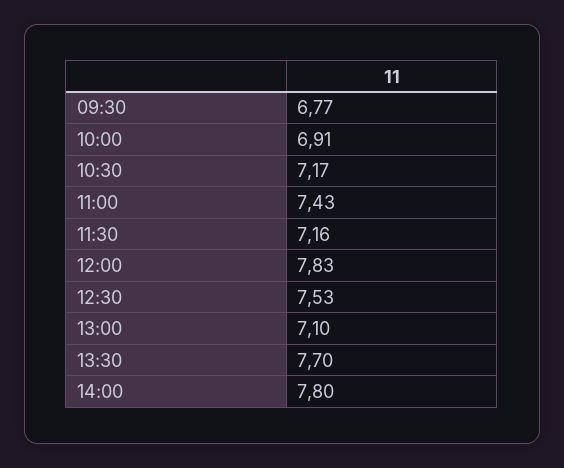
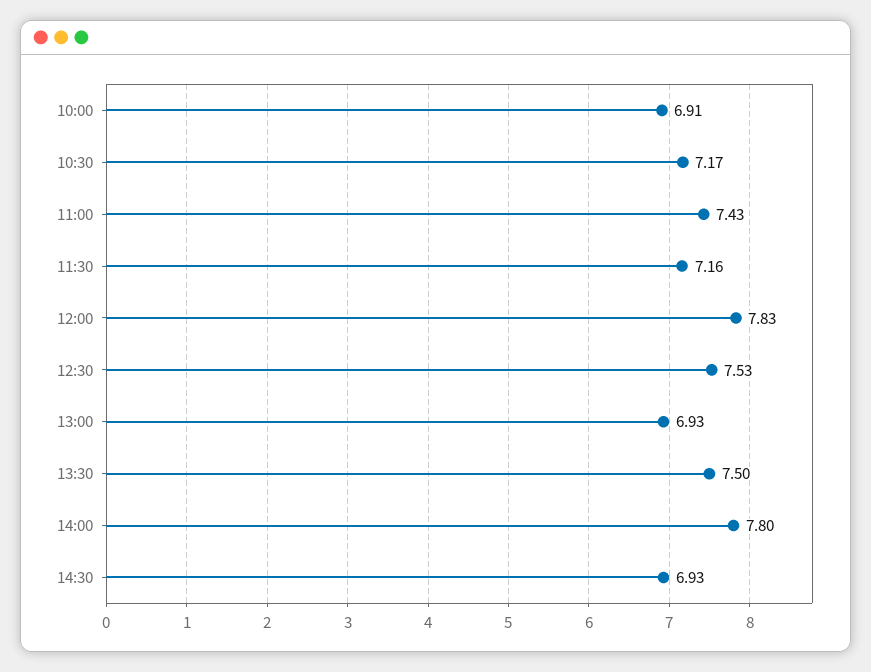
09:30: 6.77 -> none
13:00: 7.1 -> 6.93
13:30: 7.7 -> 7.5
14:30: none -> 6.93

